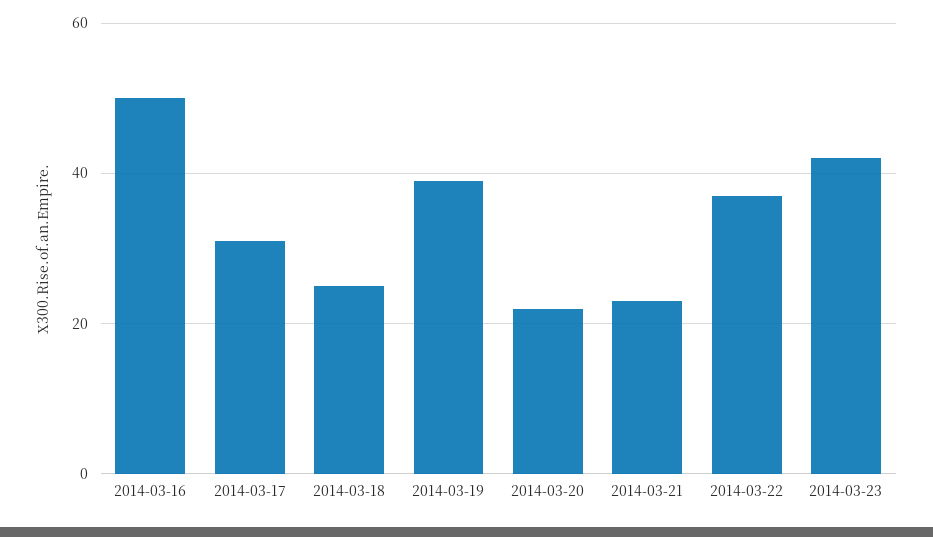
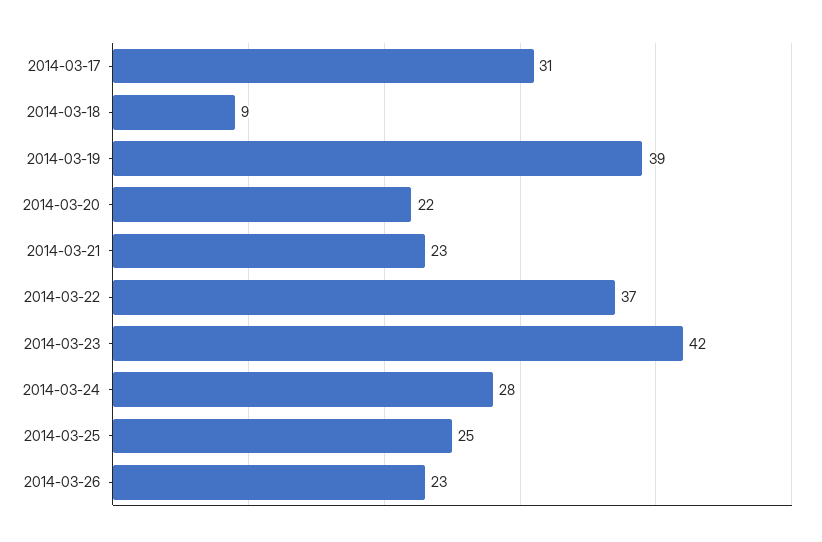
2014-03-16: 50 -> none
2014-03-18: 25 -> 9
2014-03-24: none -> 28
2014-03-25: none -> 25
2014-03-26: none -> 23

